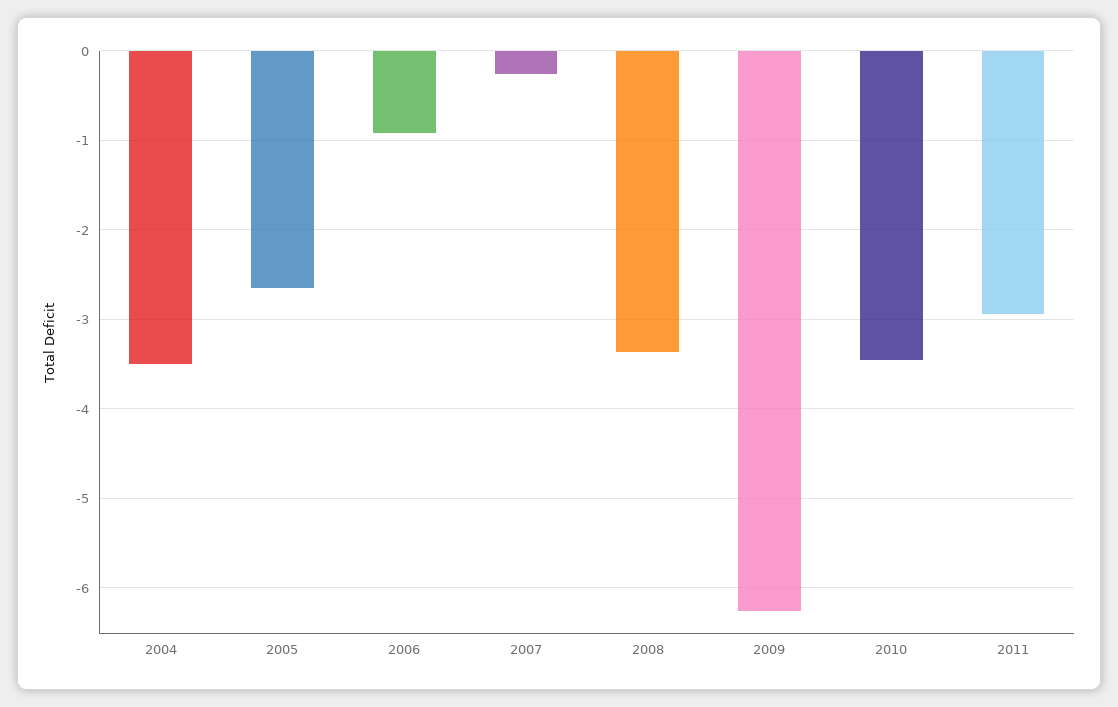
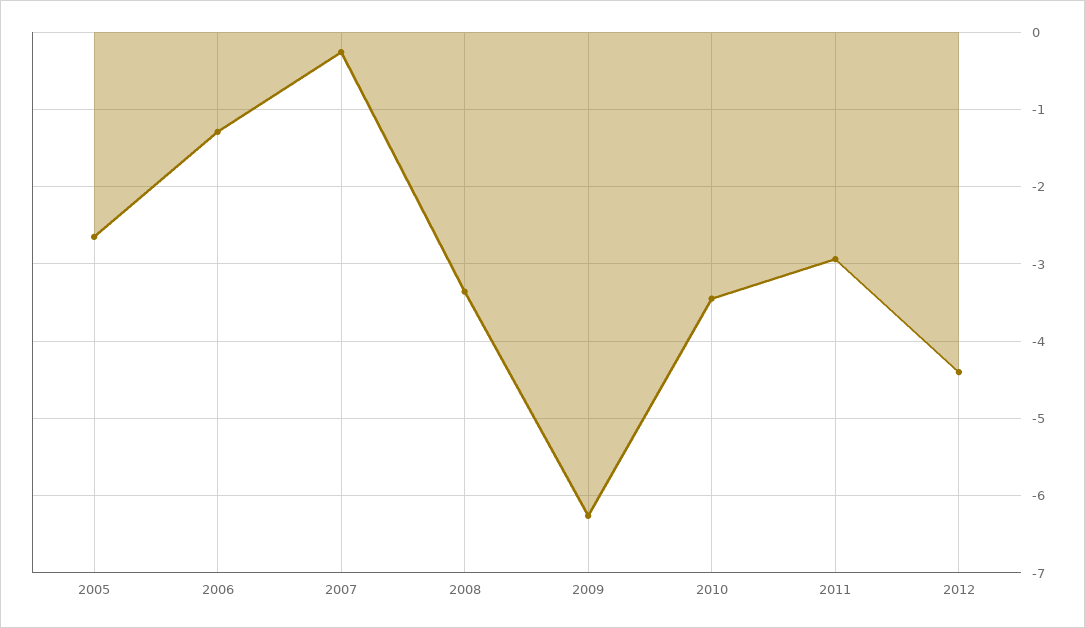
2004: -3.5 -> none
2006: -0.9 -> -1.3
2012: none -> -4.4

